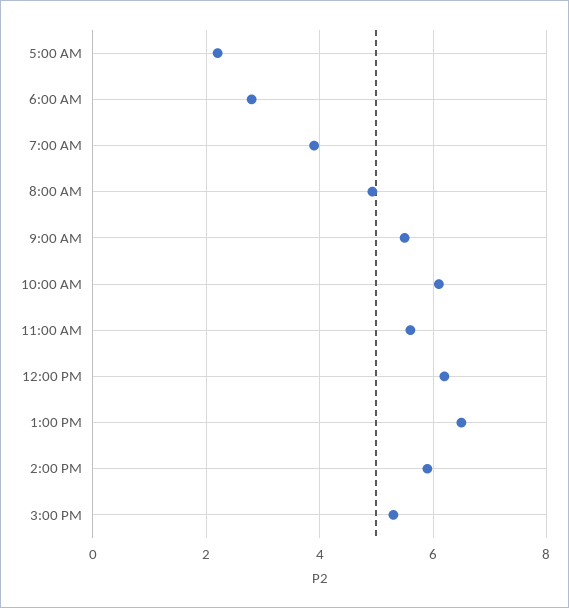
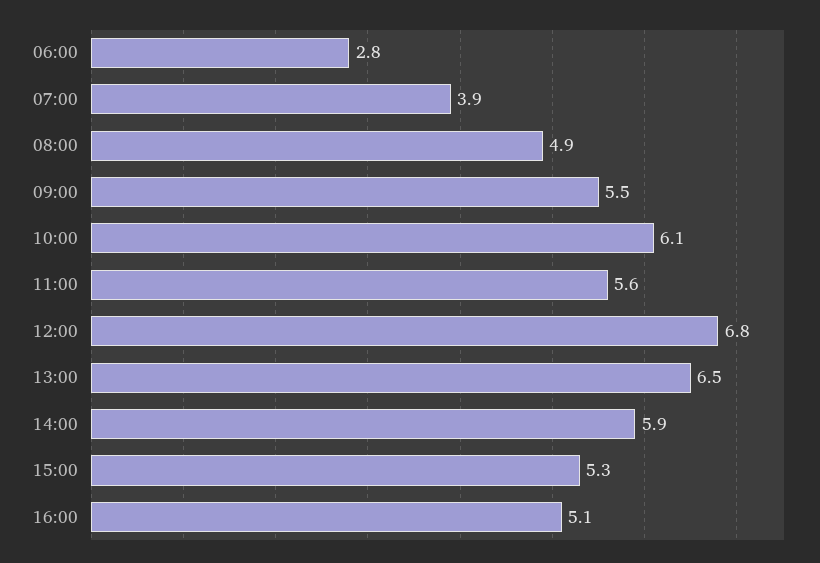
5:00 AM: 2.2 -> none
12:00 PM: 6.2 -> 6.8
16:00: none -> 5.1

